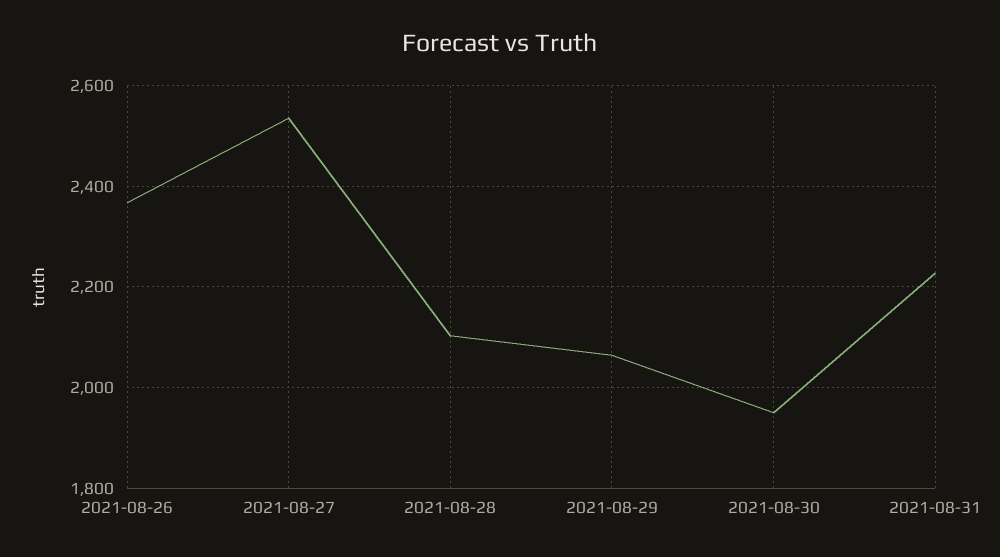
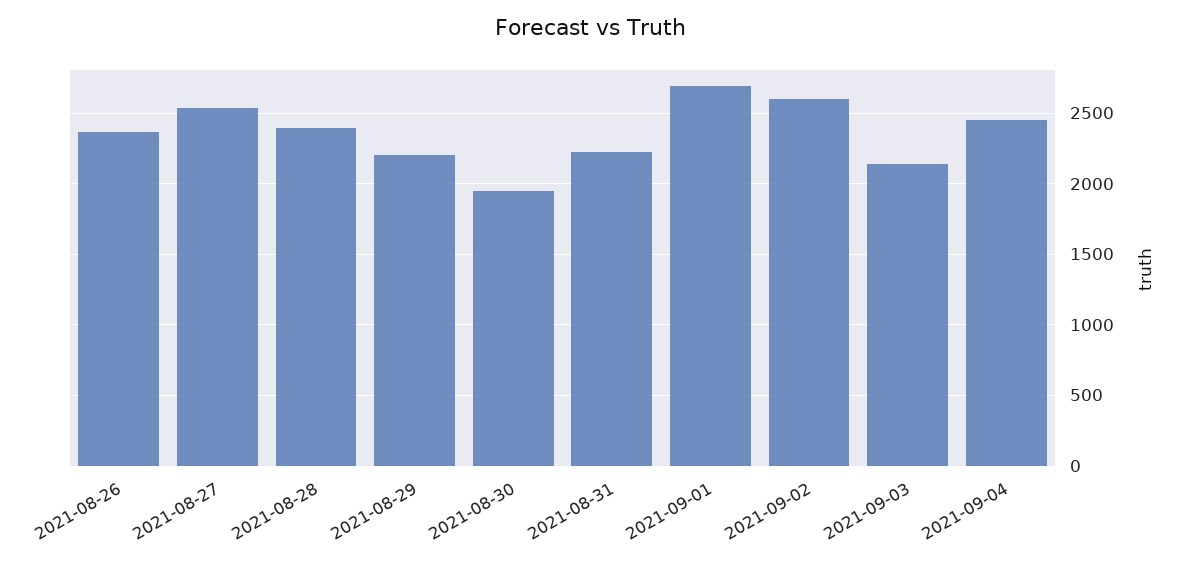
2021-08-28: 2100 -> 2400
2021-08-29: 2060 -> 2200
2021-09-01: none -> 2700
2021-09-02: none -> 2600
2021-09-03: none -> 2150
2021-09-04: none -> 2450

